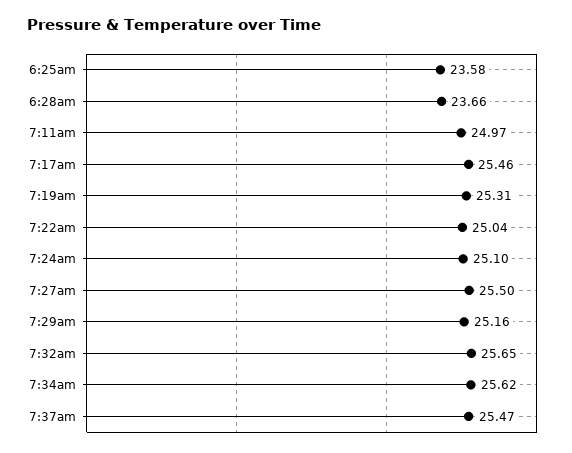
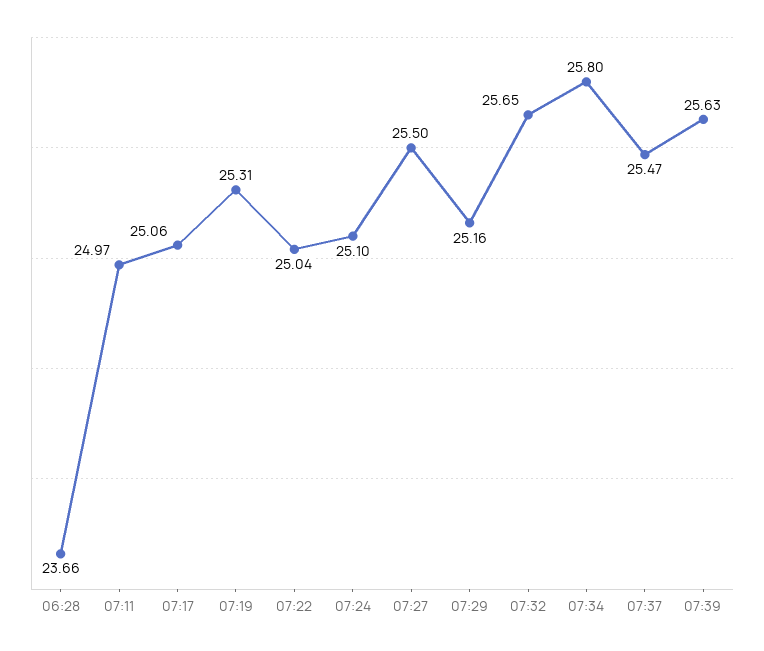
6:25am: 23.58 -> none
7:17am: 25.46 -> 25.06
7:34am: 25.62 -> 25.8
07:39: none -> 25.63

